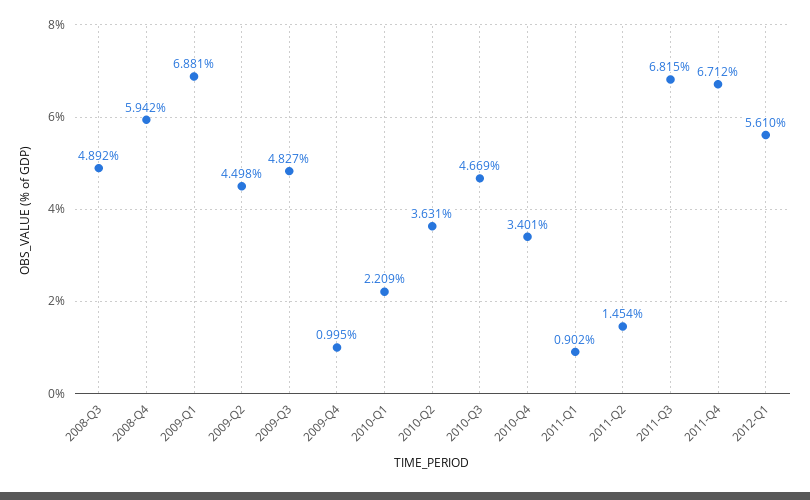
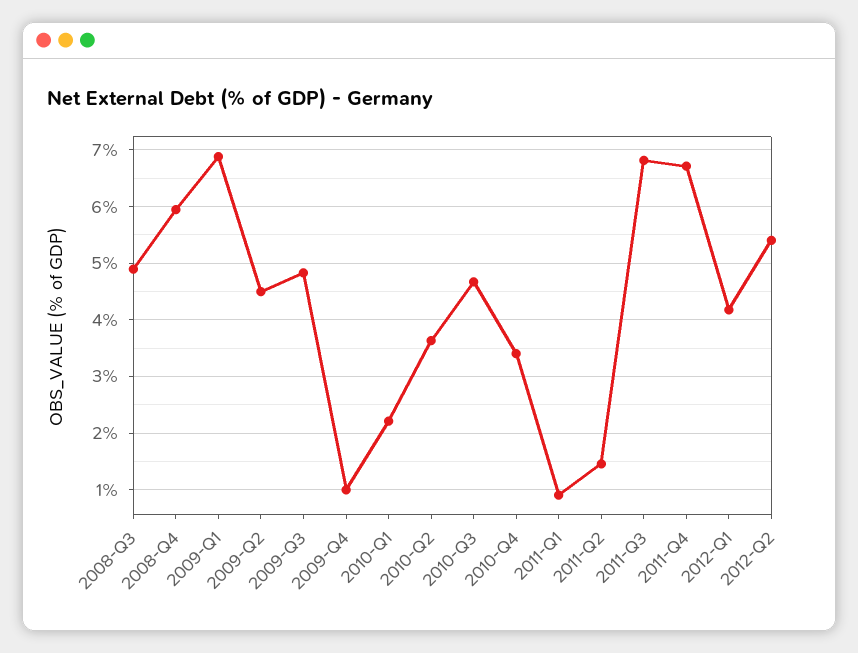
2012-Q1: 5.61 -> 4.2
2012-Q2: none -> 5.4

